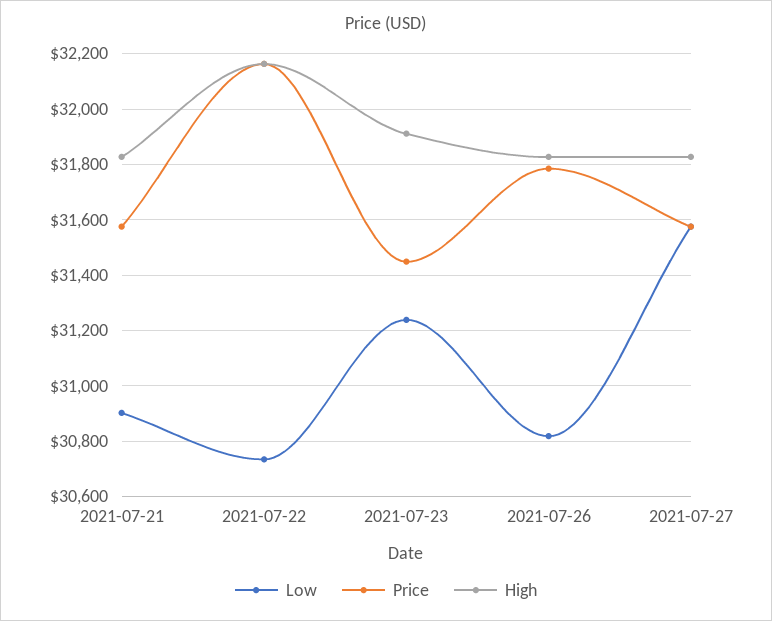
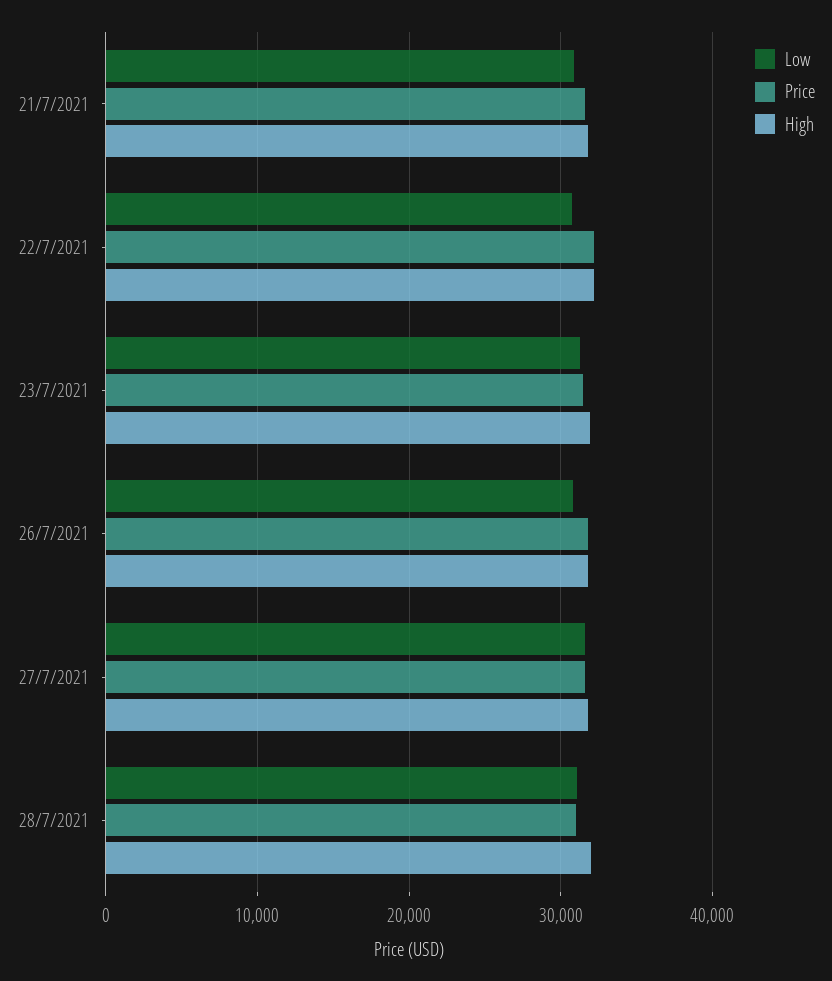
Low, 28/7/2021: none -> 31000
Price, 28/7/2021: none -> 31000
High, 28/7/2021: none -> 32000

